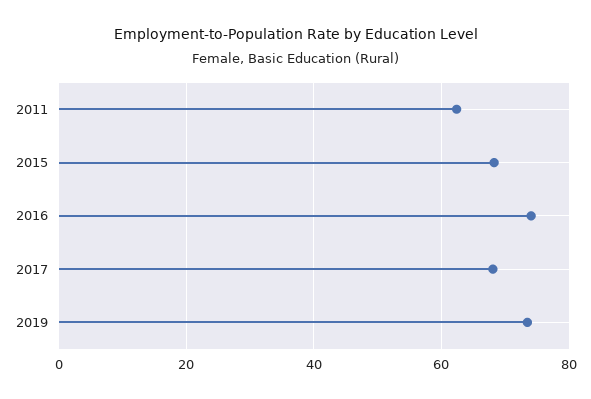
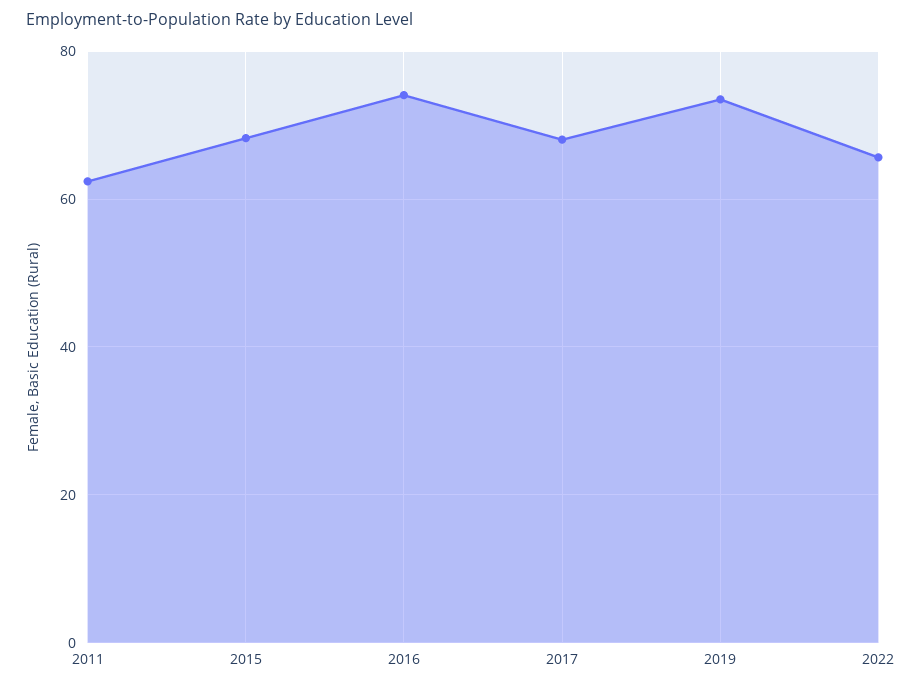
2022: none -> 66

